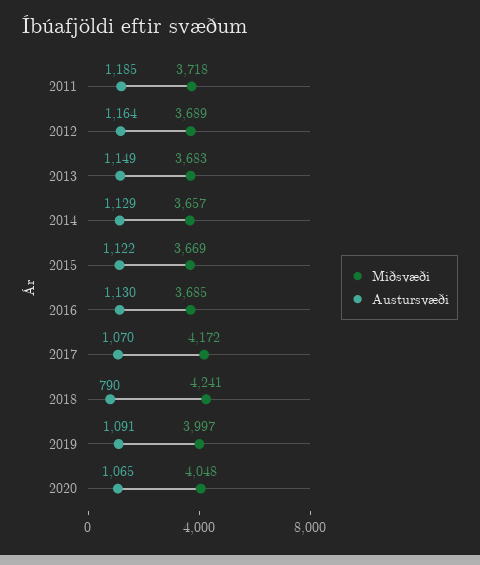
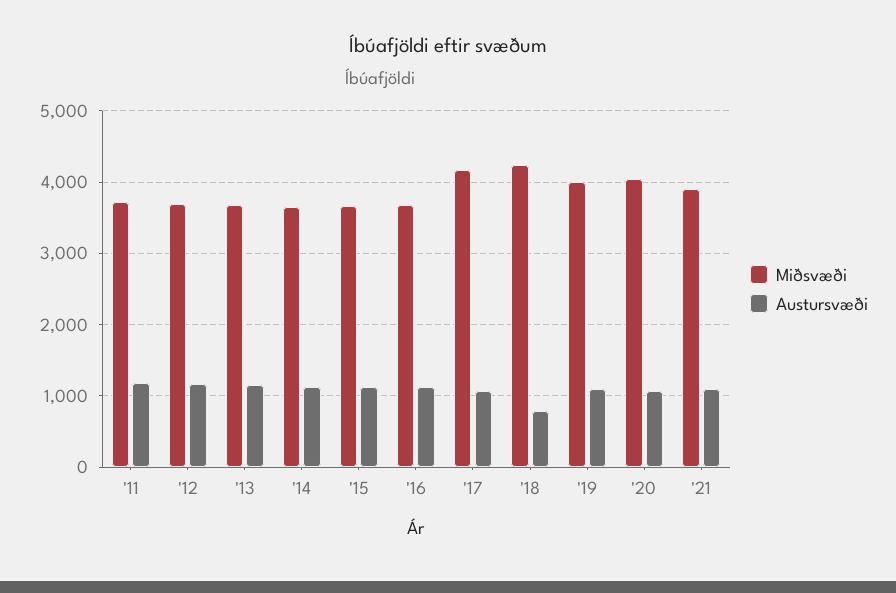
Miðsvæði, '21: none -> 3900
Austursvæði, '21: none -> 1100

